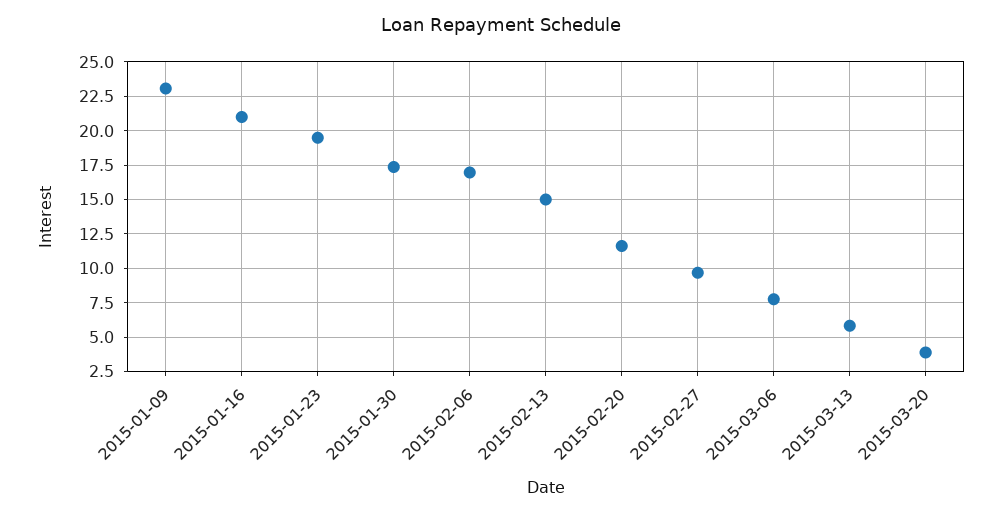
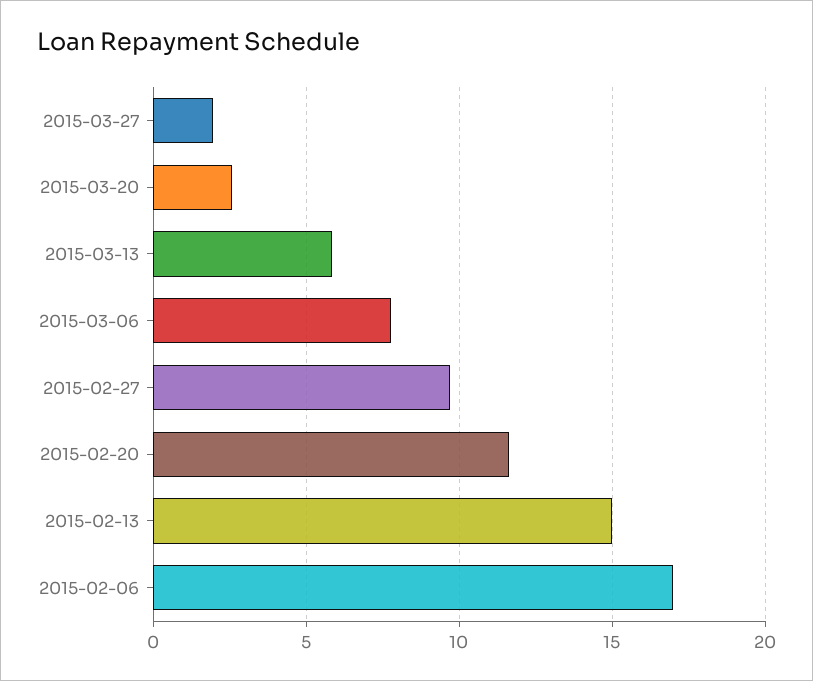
2015-01-09: 23 -> none
2015-01-16: 21 -> none
2015-01-23: 19.5 -> none
2015-01-30: 17.5 -> none
2015-03-20: 4 -> 2.5
2015-03-27: none -> 2

